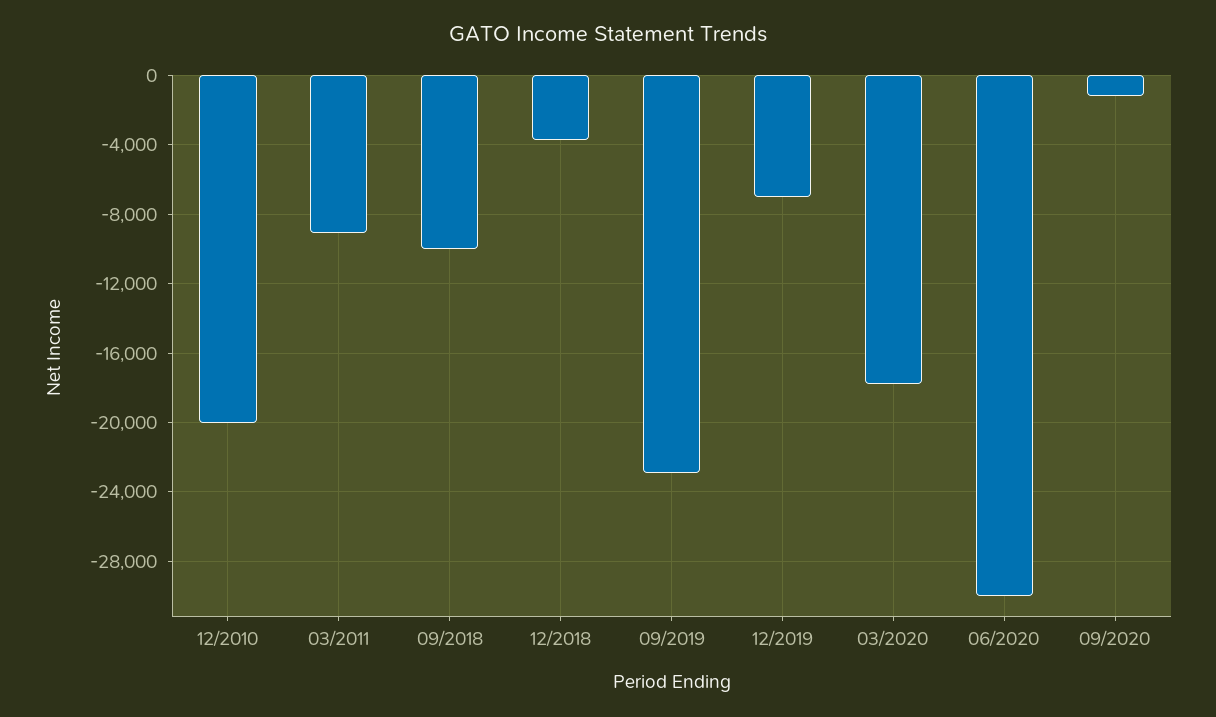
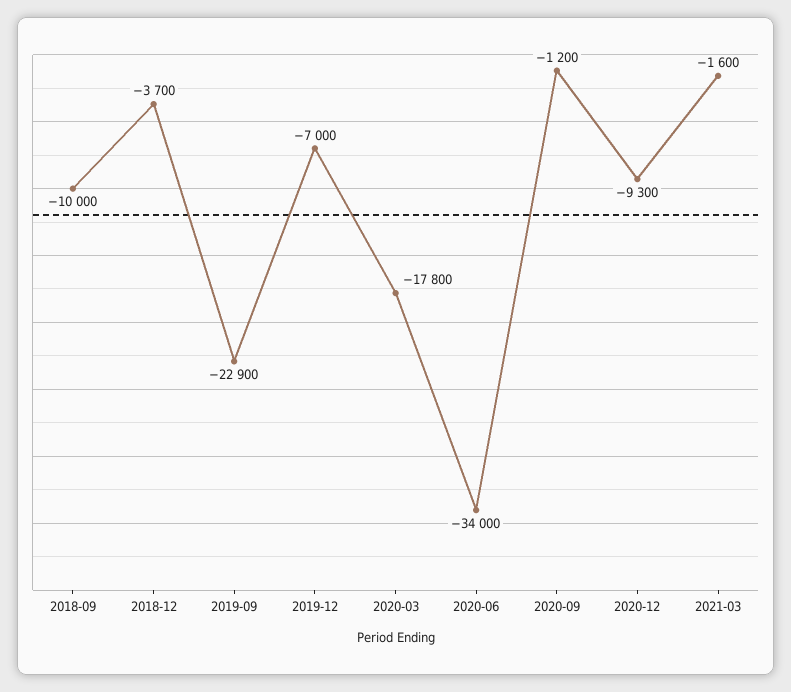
12/2010: -20000 -> none
03/2011: -9000 -> none
06/2020: -30000 -> -34000
2020-12: none -> -9300
2021-03: none -> -1600

